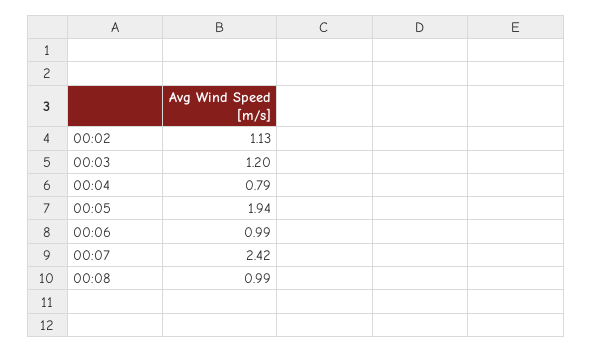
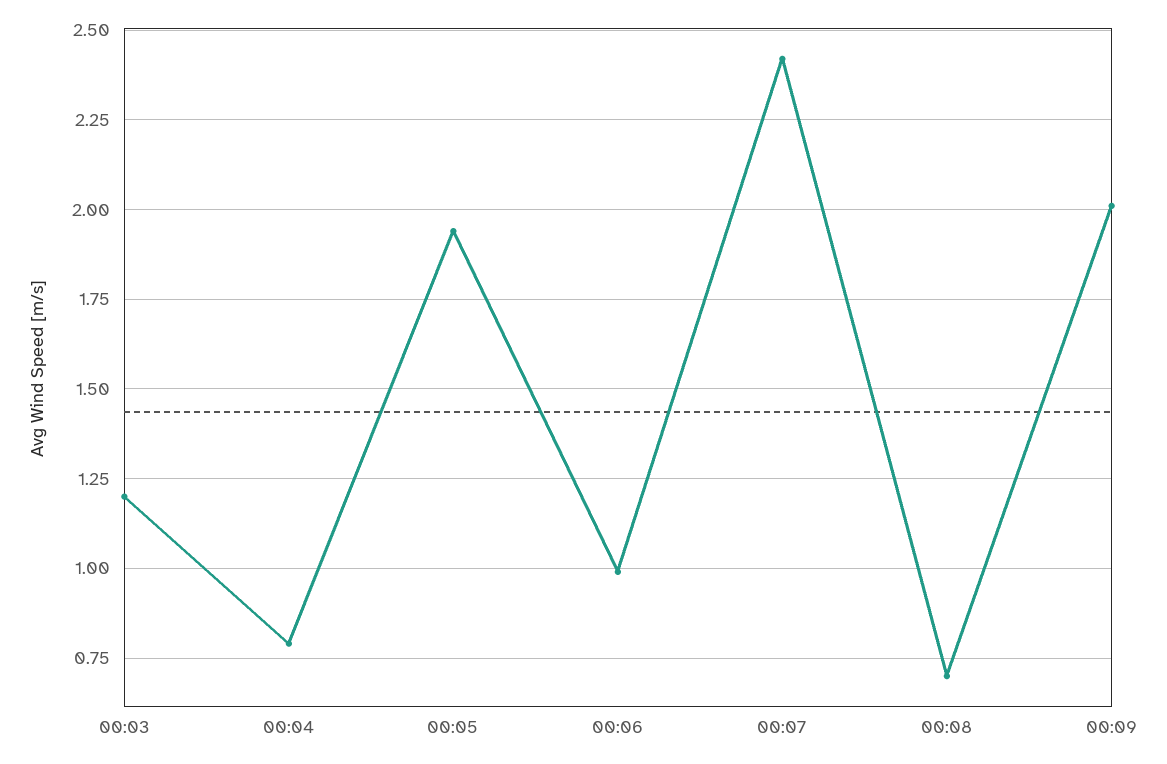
00:02: 1.13 -> none
00:08: 0.99 -> 0.7
00:09: none -> 2

